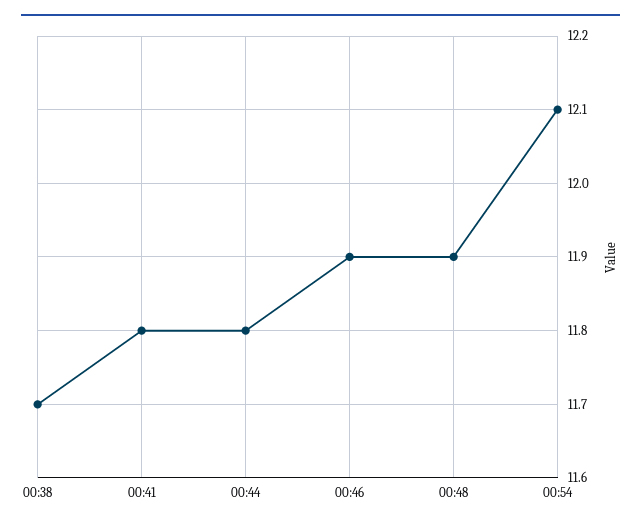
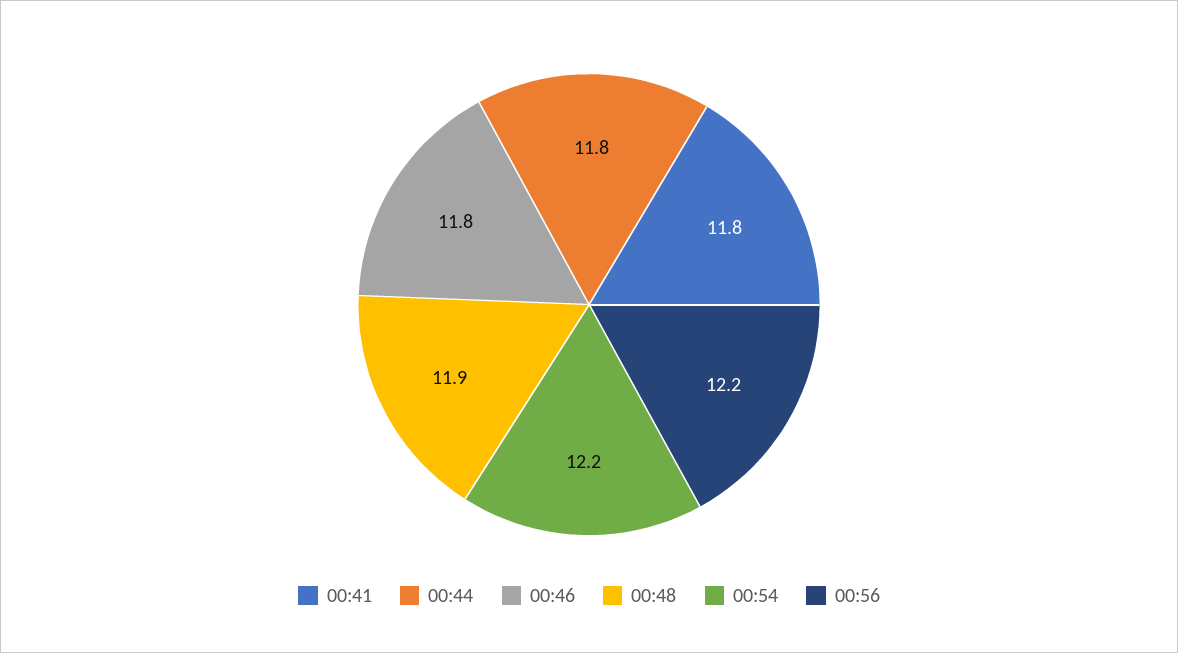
00:38: 11.7 -> none
00:46: 11.9 -> 11.8
00:54: 12.1 -> 12.2
00:56: none -> 12.2

